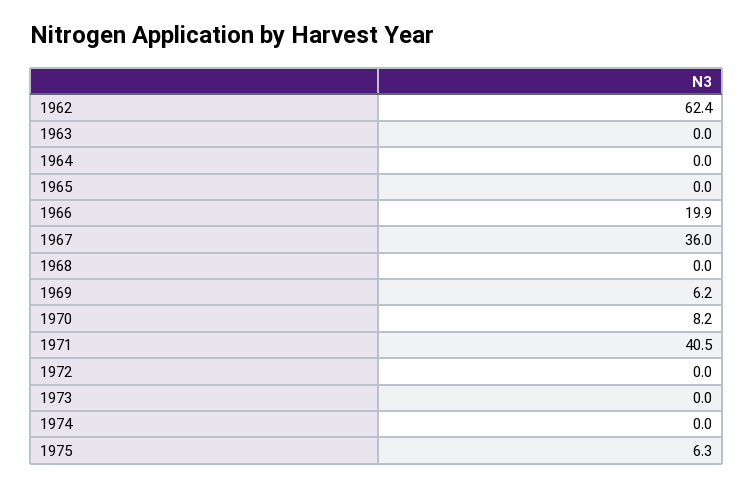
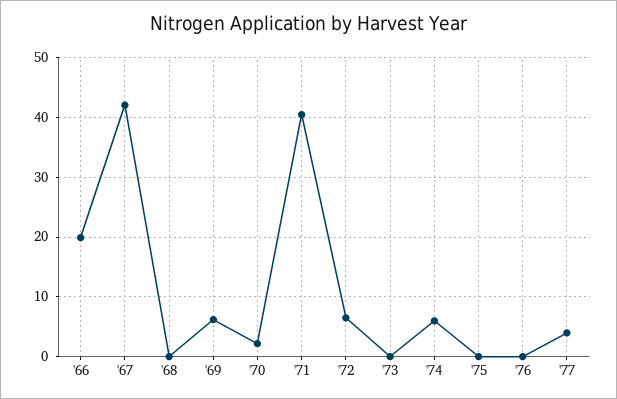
1962: 62.4 -> none
1963: 0 -> none
1964: 0 -> none
1965: 0 -> none
1967: 36 -> 42
1970: 8.2 -> 2
1972: 0 -> 6
1974: 0 -> 6
1975: 6.3 -> 0
'76: none -> 0
'77: none -> 4

